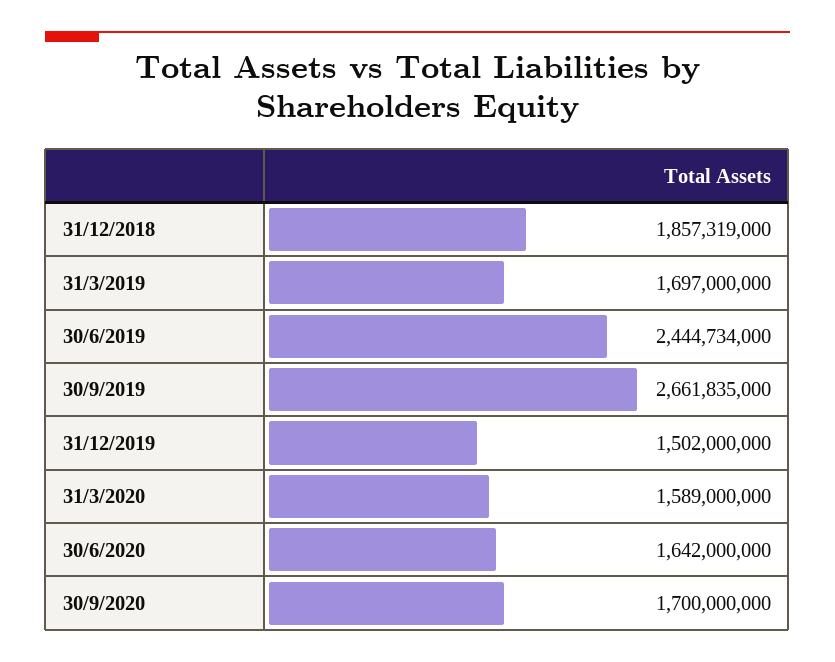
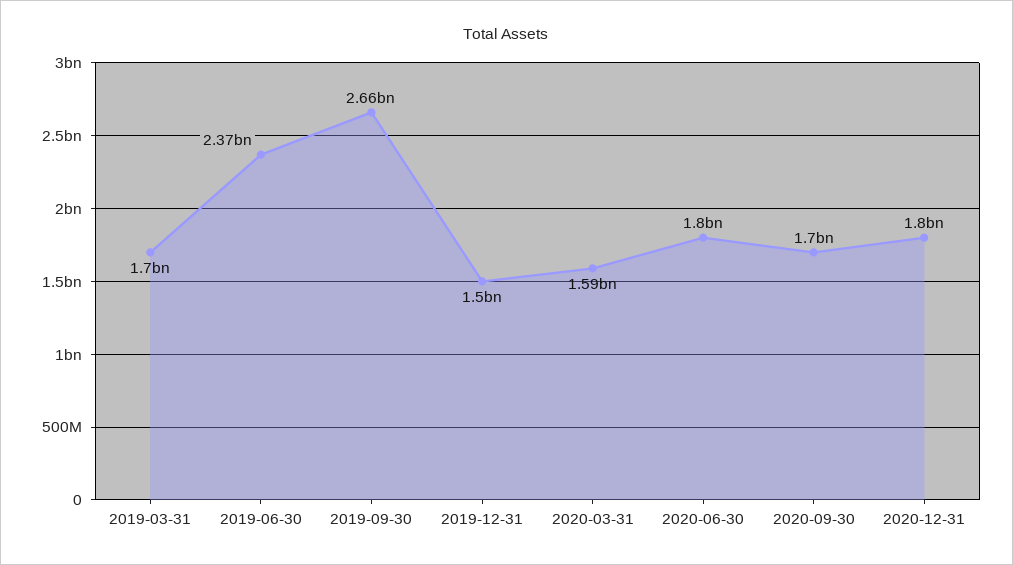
31/12/2018: 1857319000 -> none
30/6/2019: 2444734000 -> 2370000000
30/6/2020: 1642000000 -> 1800000000
2020-12-31: none -> 1800000000

